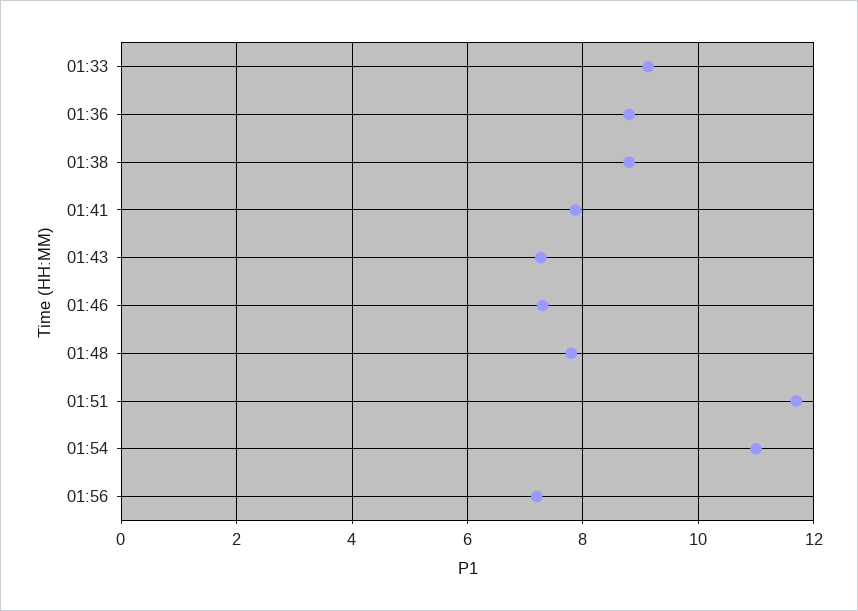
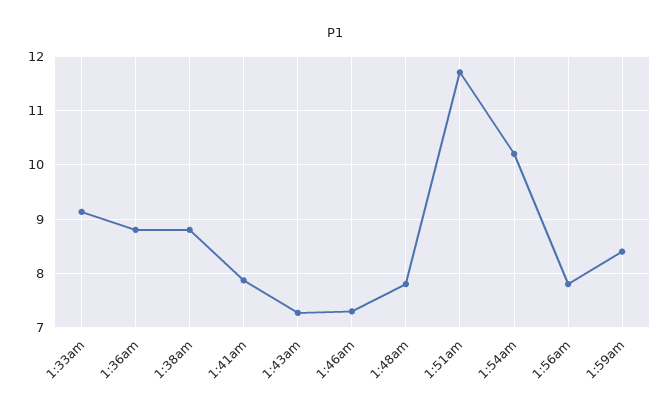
01:54: 11 -> 10.2
01:56: 7.2 -> 7.8
1:59am: none -> 8.4

